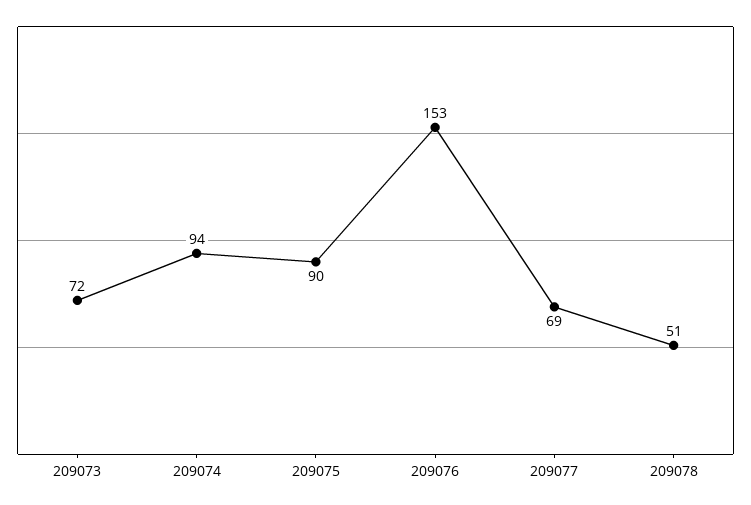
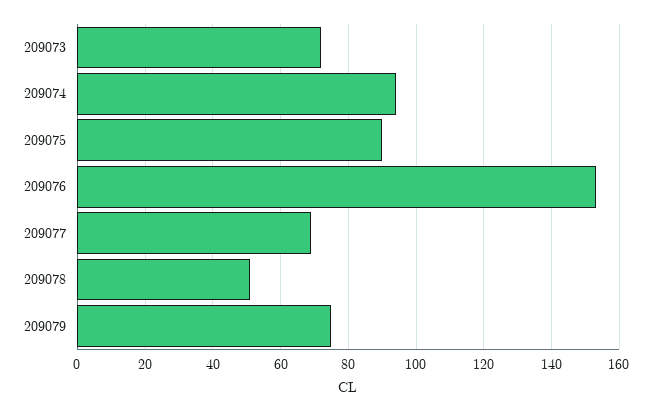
209079: none -> 75

